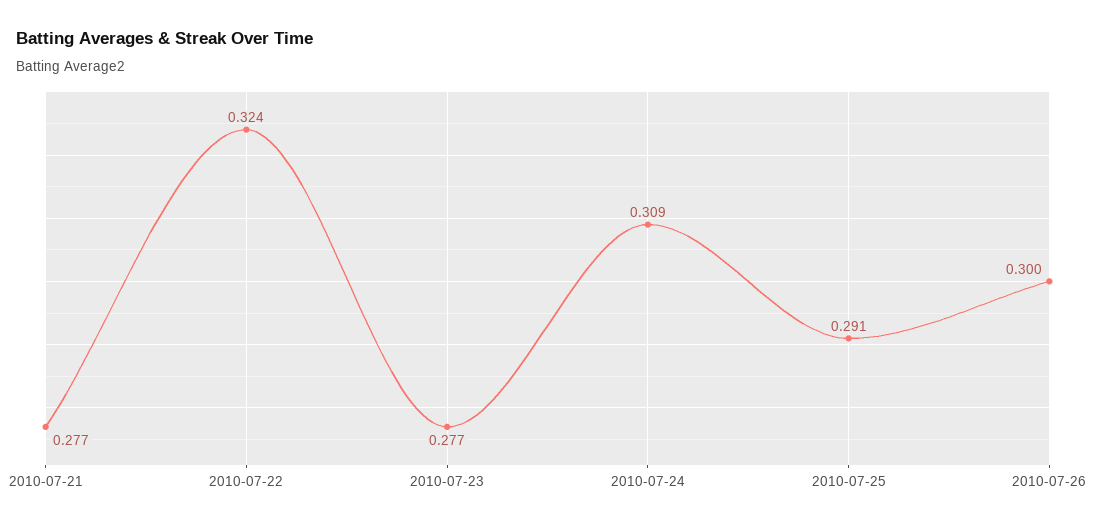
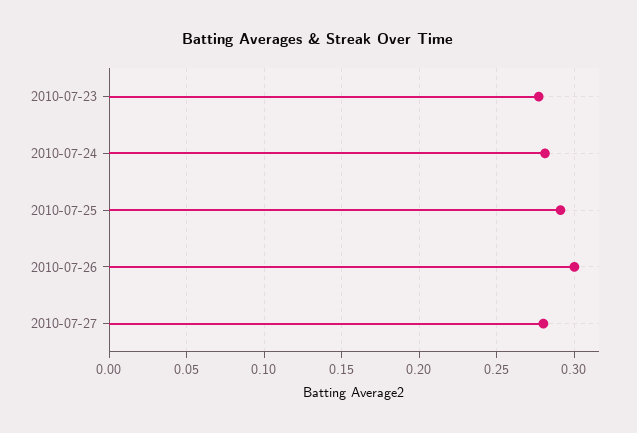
2010-07-21: 0.277 -> none
2010-07-22: 0.324 -> none
2010-07-24: 0.309 -> 0.28
2010-07-27: none -> 0.28

